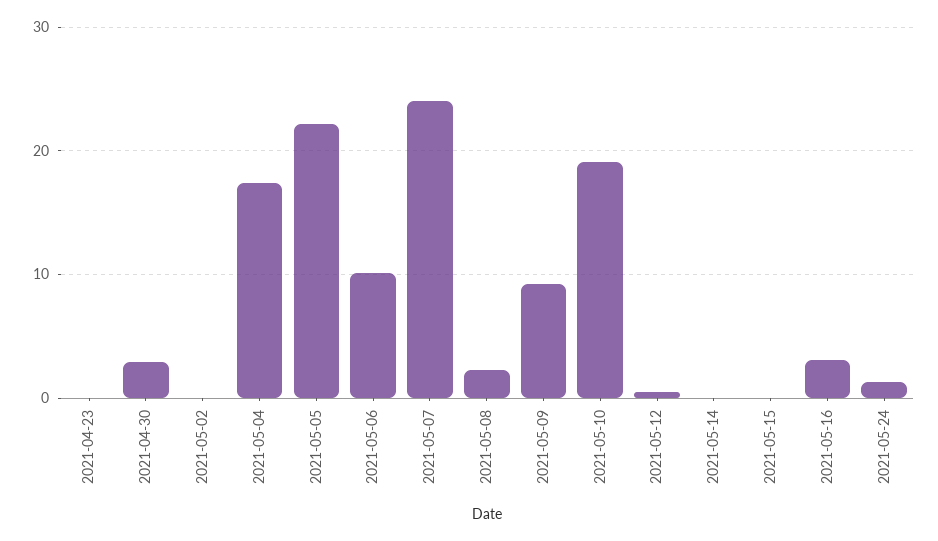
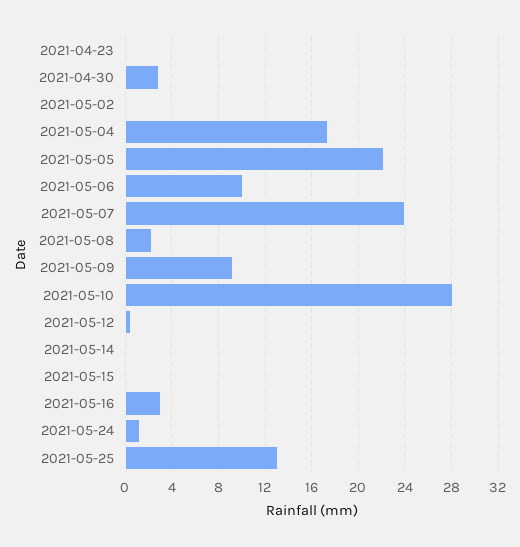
2021-05-10: 19 -> 28
2021-05-25: none -> 13

